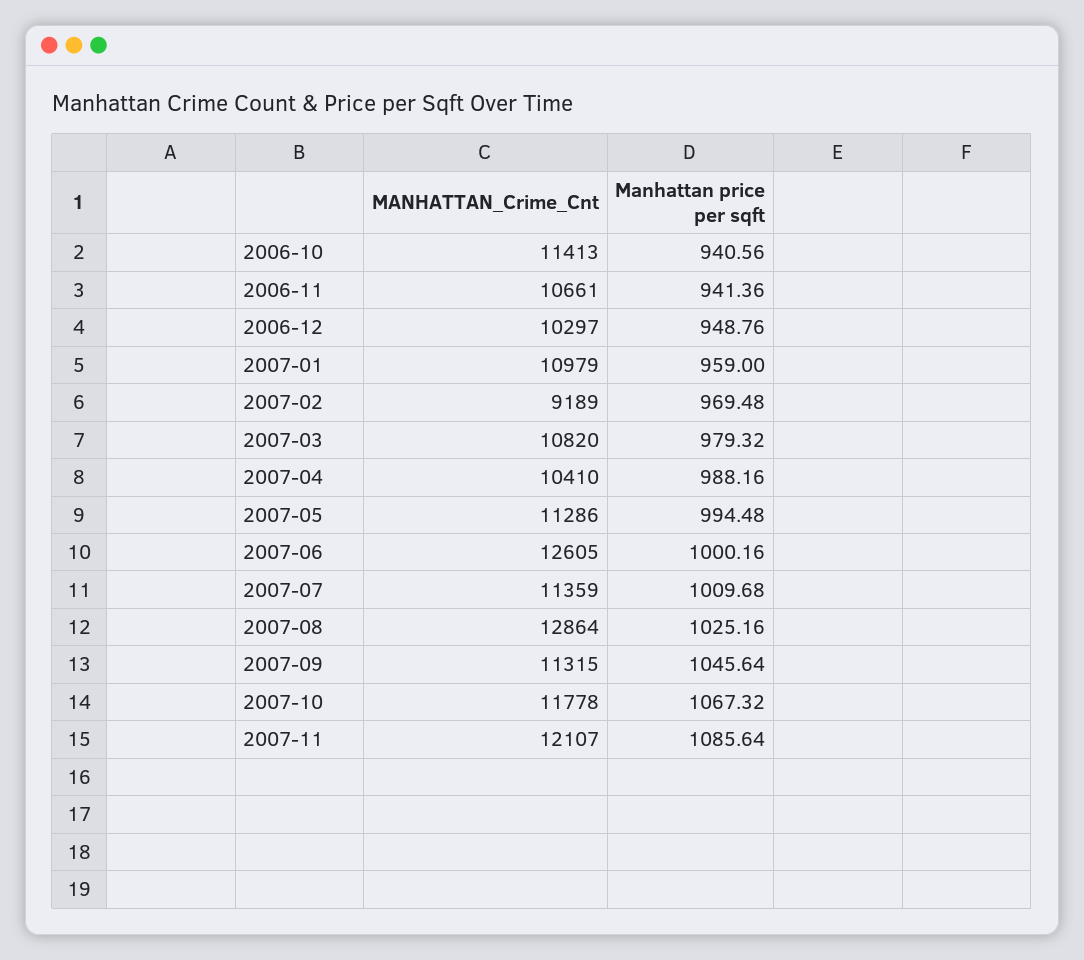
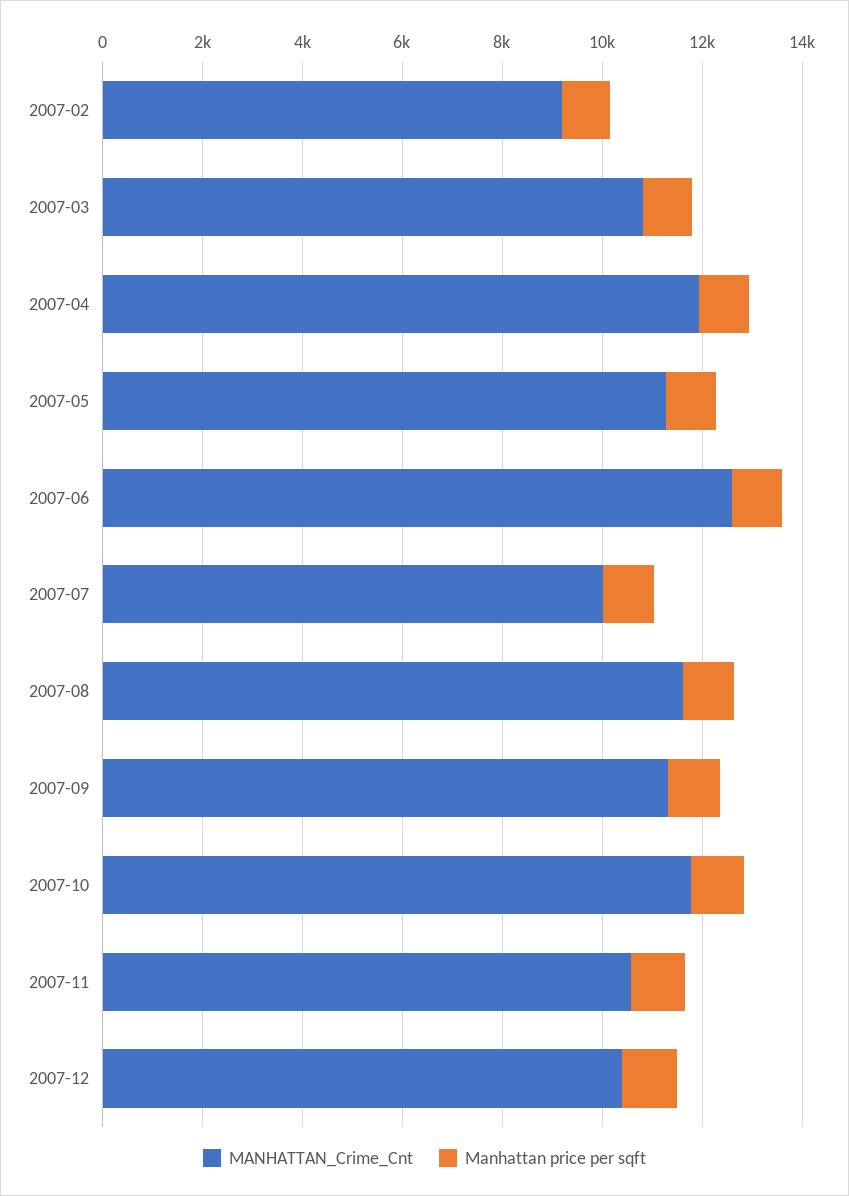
MANHATTAN_Crime_Cnt, 2006-10: 11413 -> none
Manhattan price per sqft, 2006-10: 940.56 -> none
MANHATTAN_Crime_Cnt, 2006-11: 10661 -> none
Manhattan price per sqft, 2006-11: 941.36 -> none
MANHATTAN_Crime_Cnt, 2006-12: 10297 -> none
Manhattan price per sqft, 2006-12: 948.76 -> none
MANHATTAN_Crime_Cnt, 2007-01: 10979 -> none
Manhattan price per sqft, 2007-01: 959 -> none
MANHATTAN_Crime_Cnt, 2007-04: 10410 -> 12000
MANHATTAN_Crime_Cnt, 2007-07: 11359 -> 10000
MANHATTAN_Crime_Cnt, 2007-08: 12864 -> 11500
MANHATTAN_Crime_Cnt, 2007-11: 12107 -> 10500
MANHATTAN_Crime_Cnt, 2007-12: none -> 10500
Manhattan price per sqft, 2007-12: none -> 1000

